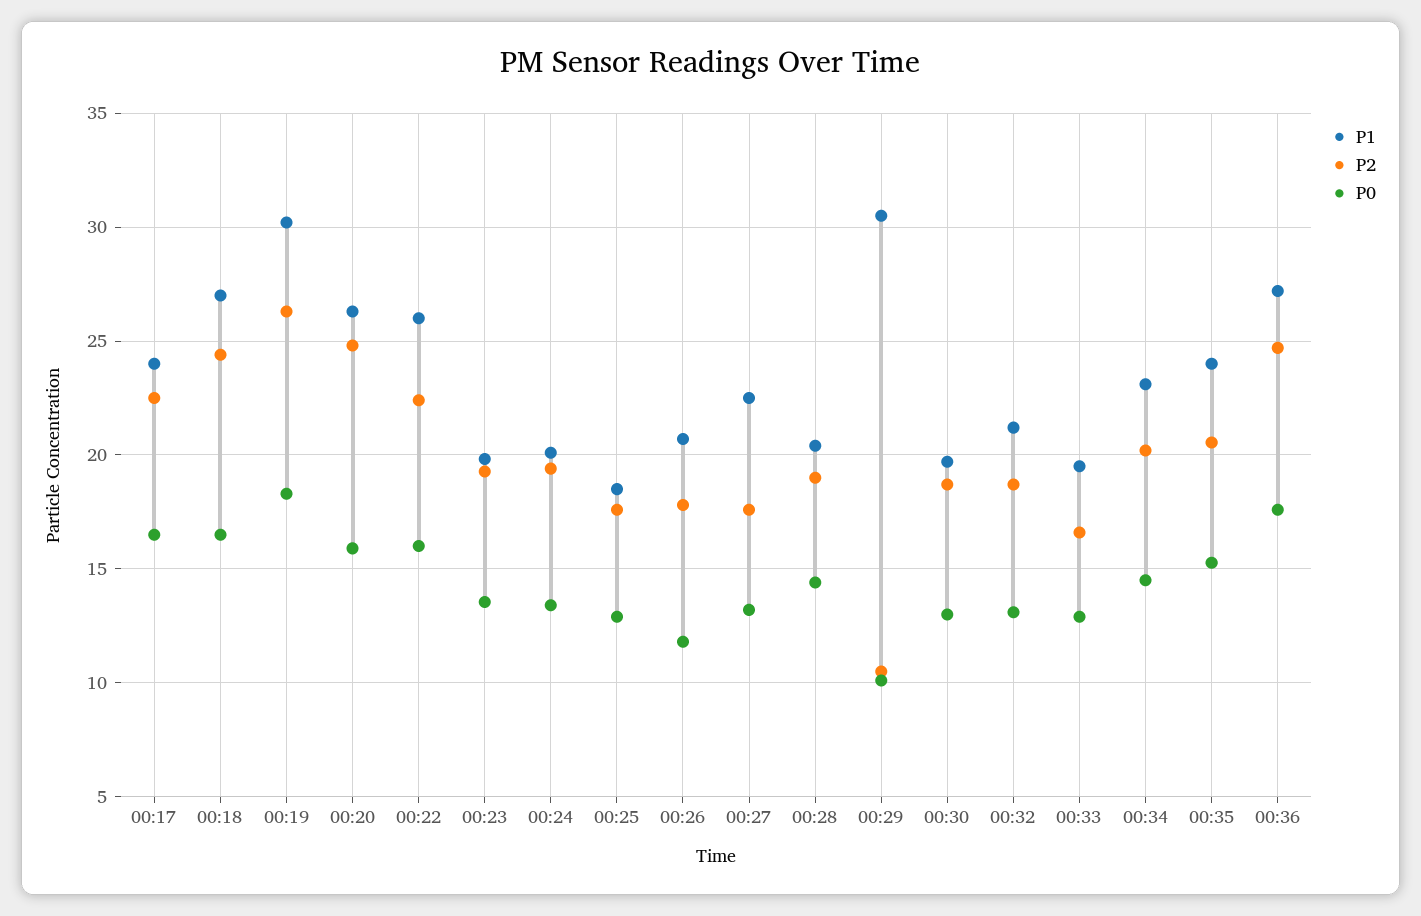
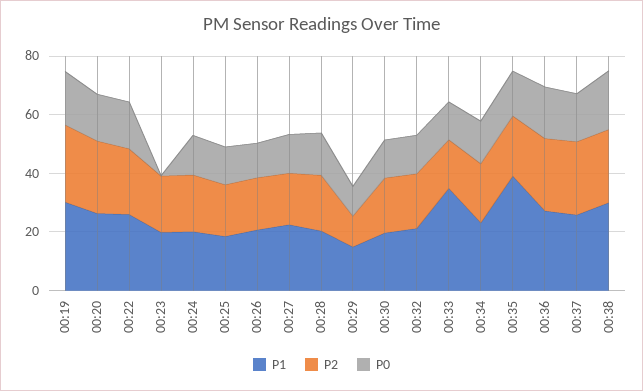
P1, 00:17: 24 -> none
P2, 00:17: 22.5 -> none
P0, 00:17: 16.5 -> none
P1, 00:18: 27 -> none
P2, 00:18: 24.5 -> none
P0, 00:18: 16.5 -> none
P0, 00:23: 13.5 -> 0
P1, 00:29: 30.5 -> 15
P1, 00:33: 19.5 -> 35
P1, 00:35: 24 -> 40
P1, 00:37: none -> 25
P2, 00:37: none -> 25
P0, 00:37: none -> 15
P1, 00:38: none -> 30
P2, 00:38: none -> 25
P0, 00:38: none -> 20

